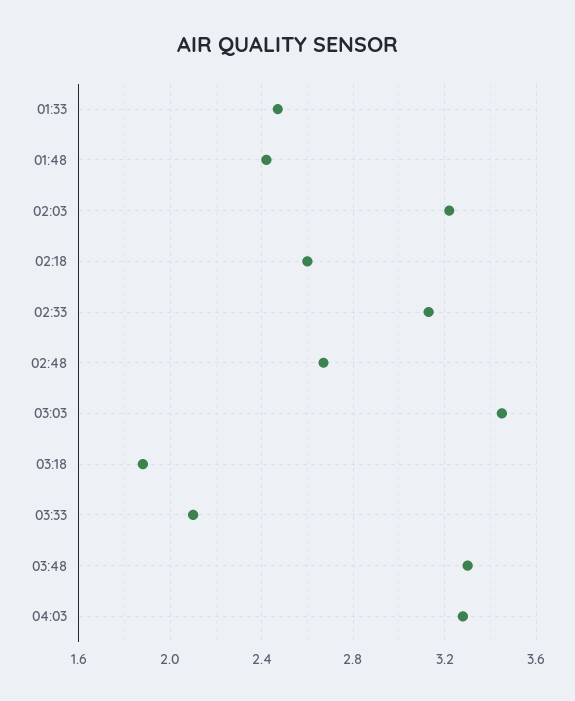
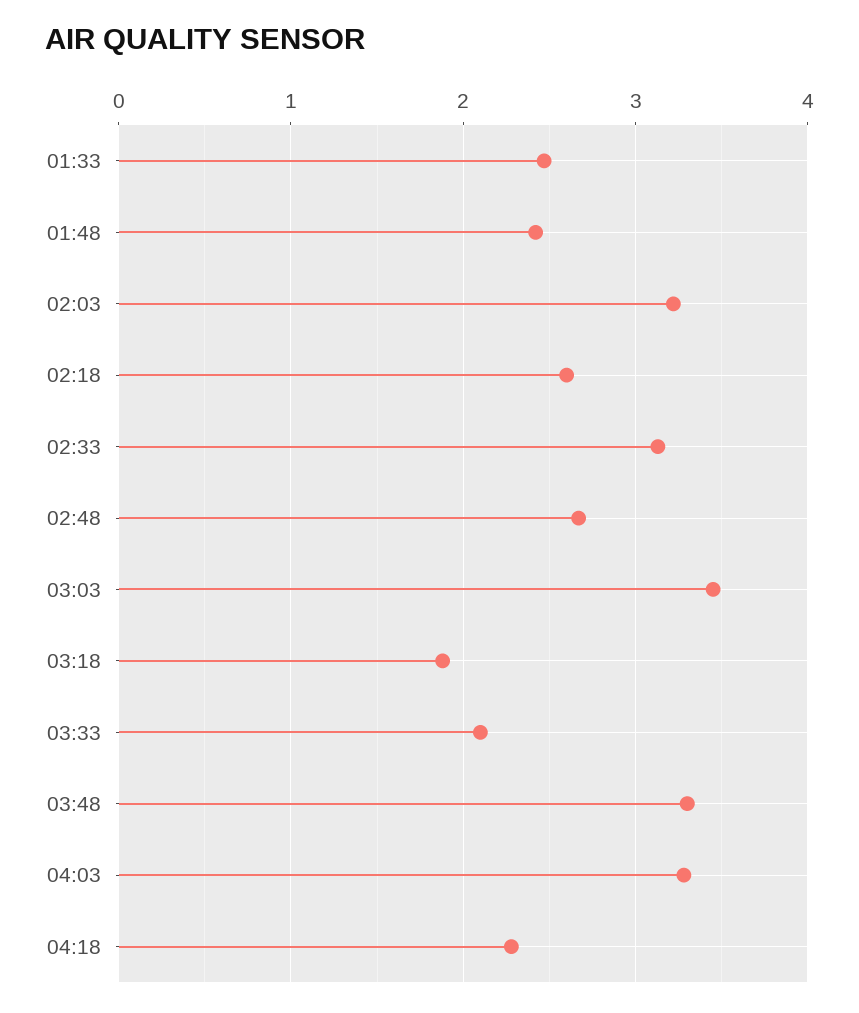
04:18: none -> 2.3

